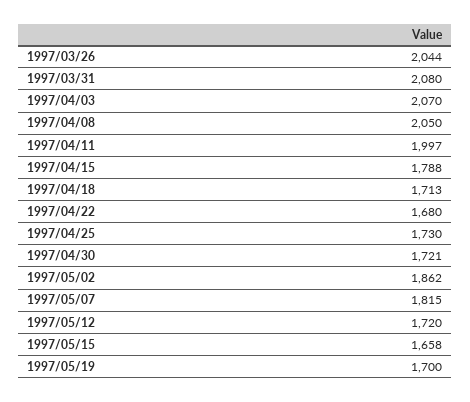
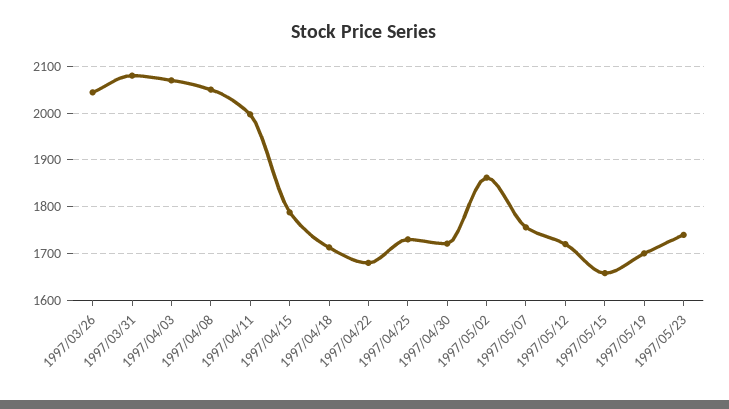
1997/05/07: 1815 -> 1760
1997/05/23: none -> 1740

